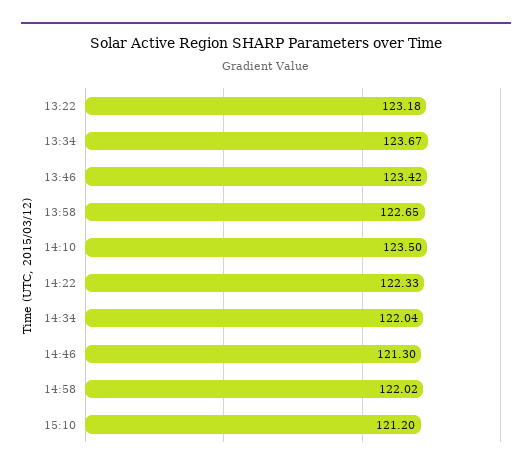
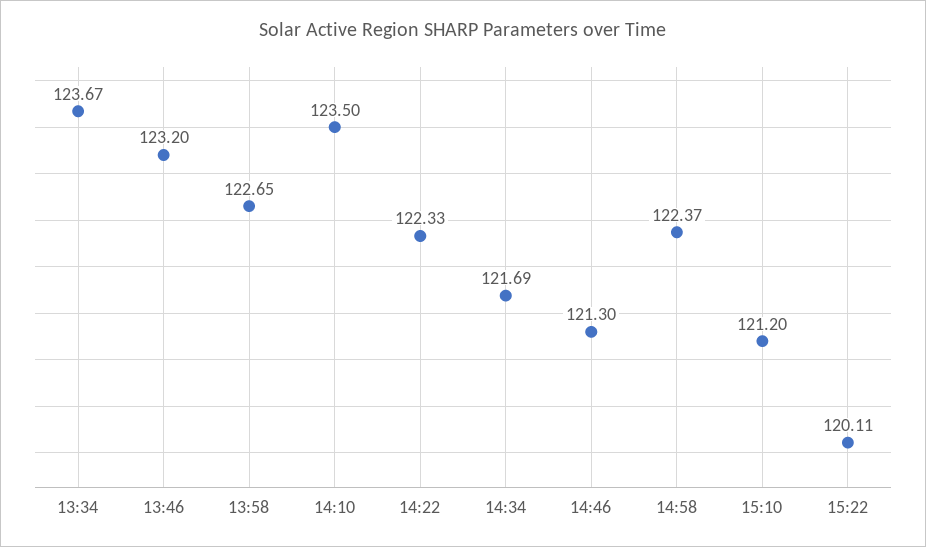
13:22: 123.18 -> none
13:46: 123.42 -> 123.2
14:34: 122.04 -> 121.69
14:58: 122.02 -> 122.37
15:22: none -> 120.11

